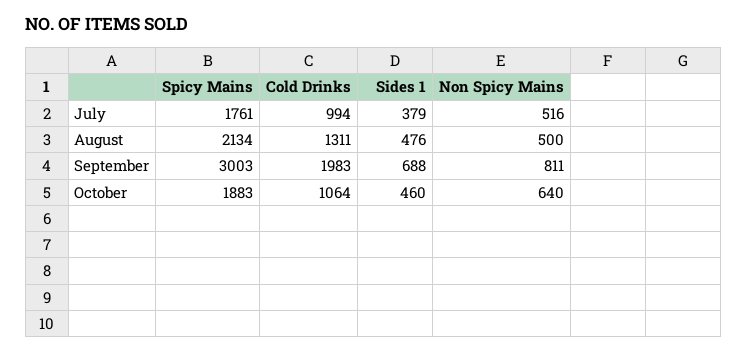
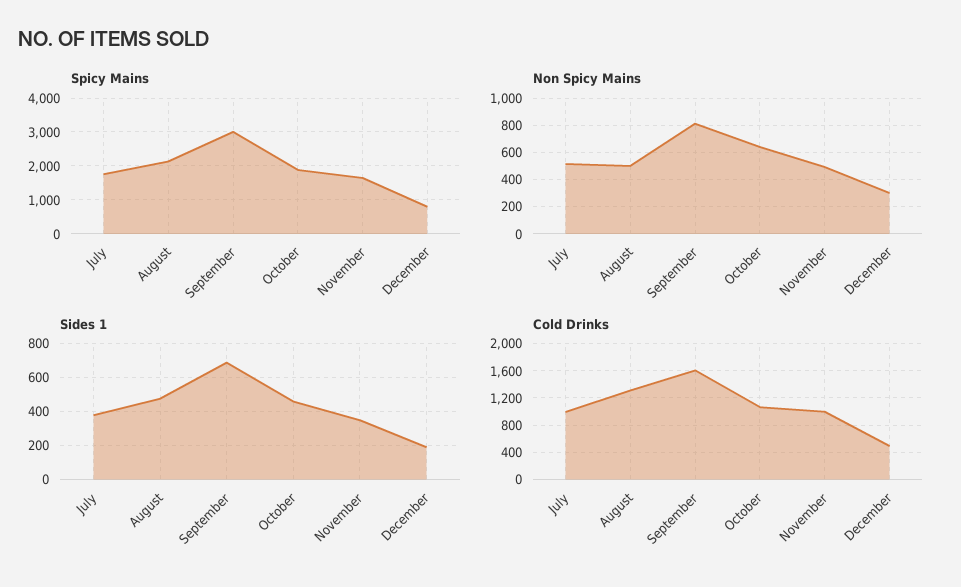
Cold Drinks, September: 1983 -> 1600
Spicy Mains, November: none -> 1600
Spicy Mains, December: none -> 800
Non Spicy Mains, November: none -> 500
Non Spicy Mains, December: none -> 300
Sides 1, November: none -> 350
Sides 1, December: none -> 200
Cold Drinks, November: none -> 1000
Cold Drinks, December: none -> 500

